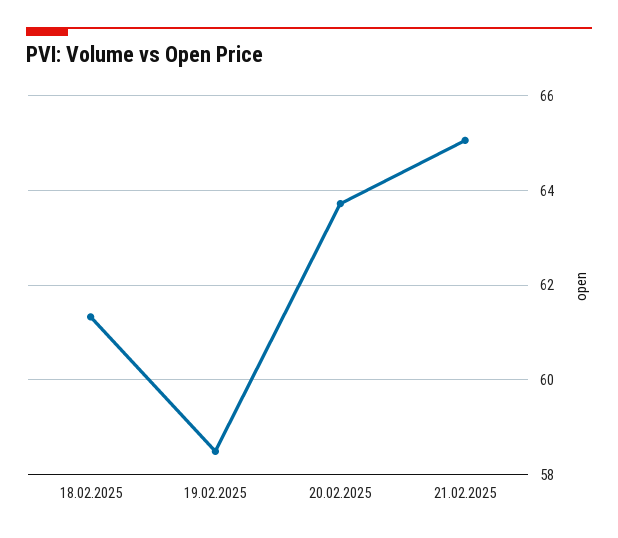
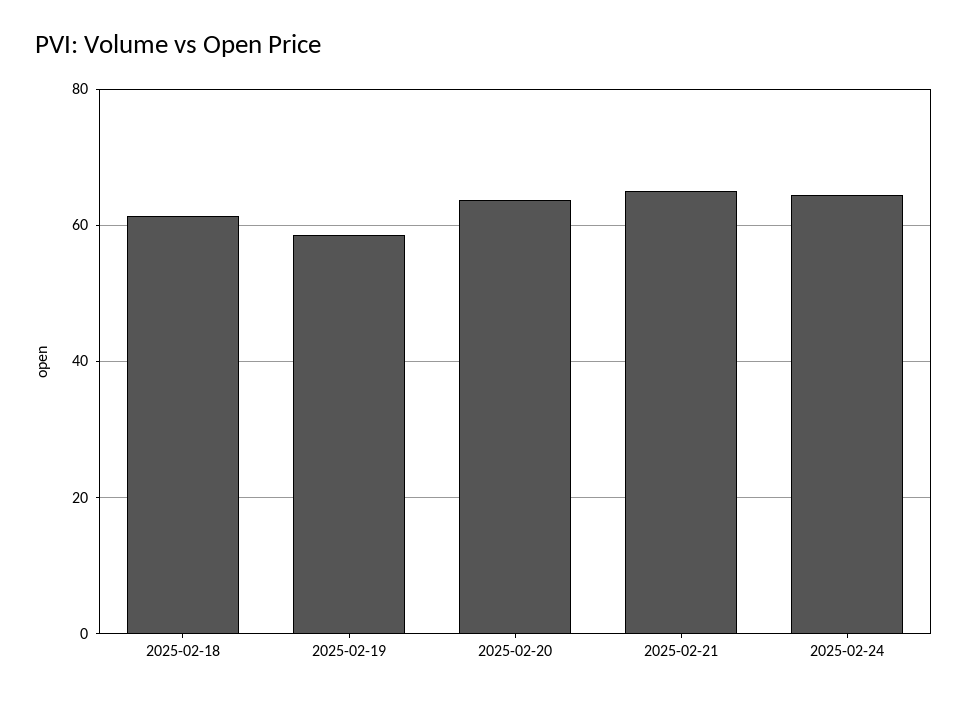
2025-02-24: none -> 64

